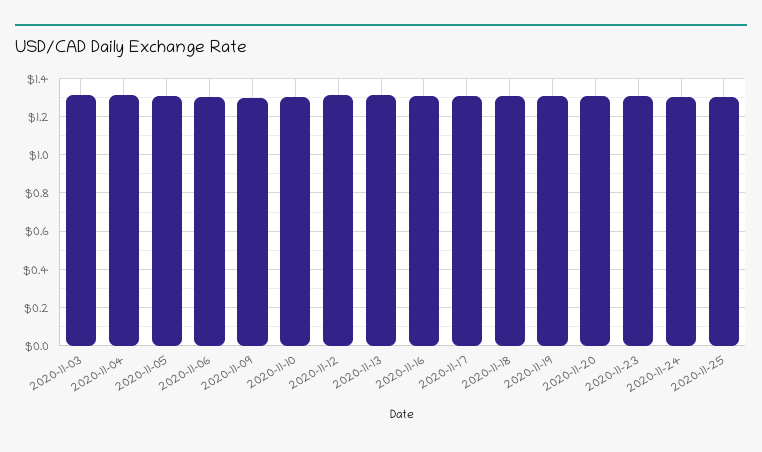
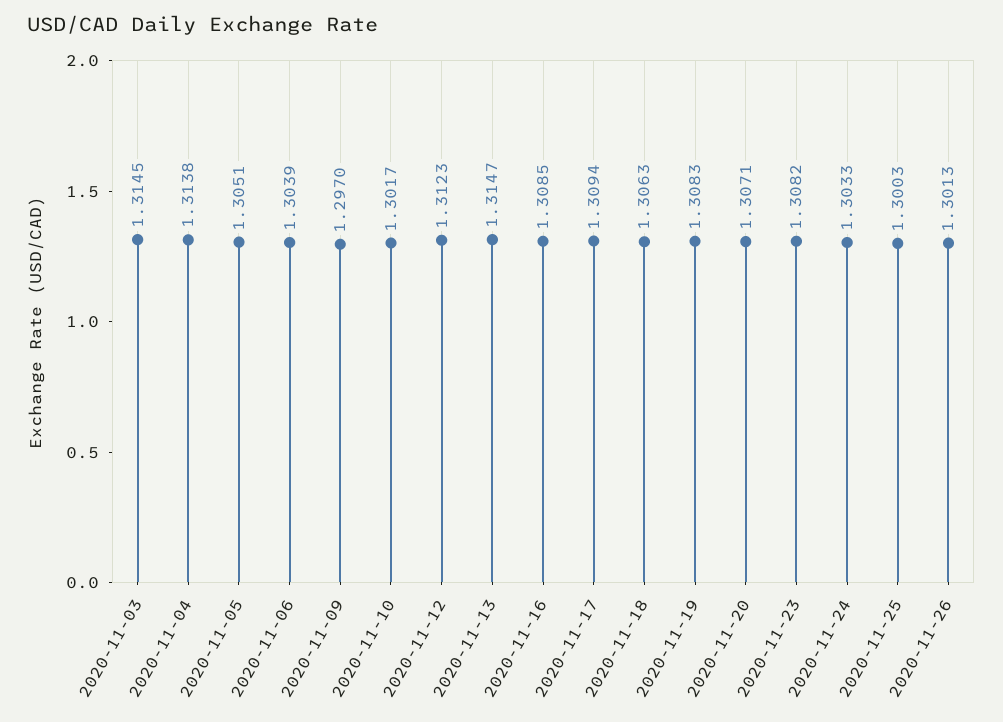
2020-11-26: none -> 1.3013

